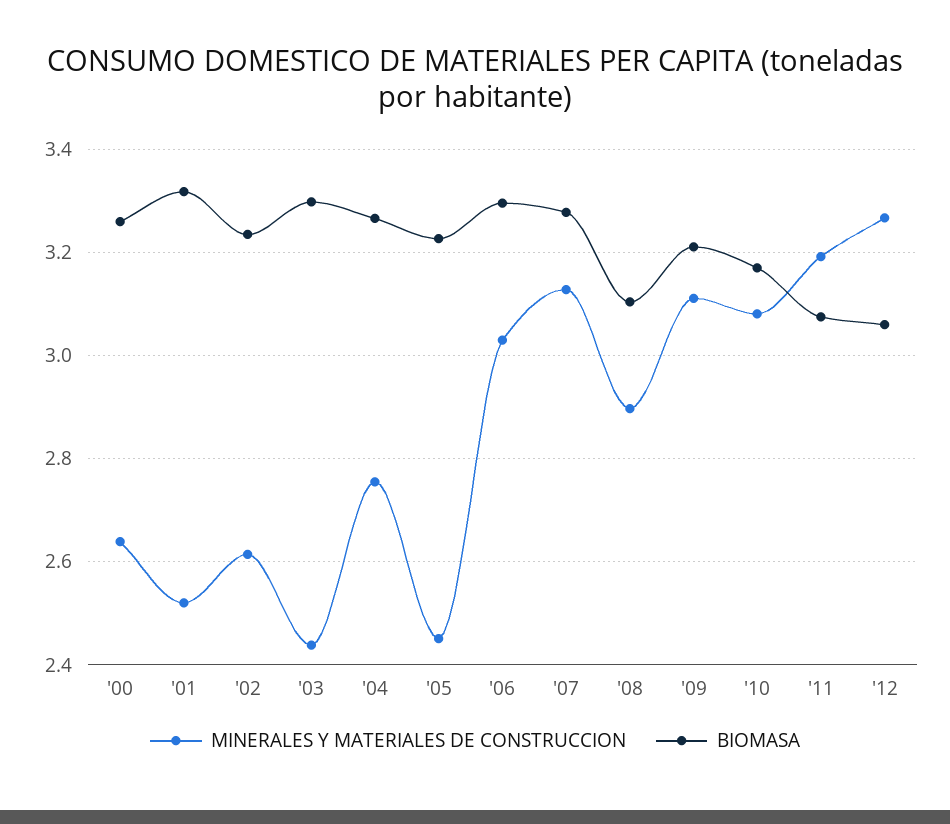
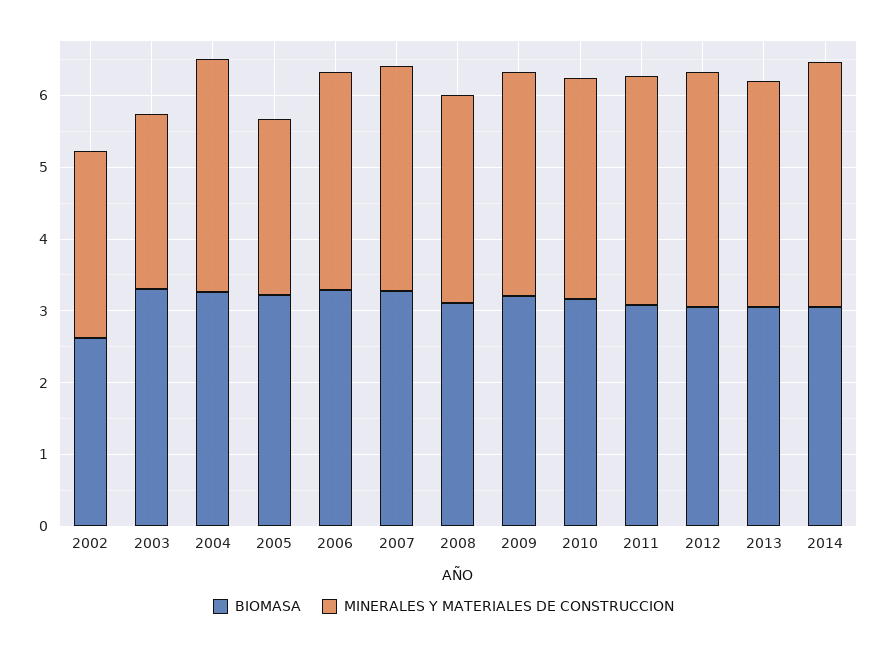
MINERALES Y MATERIALES DE CONSTRUCCION, '00: 2.64 -> none
BIOMASA, '00: 3.26 -> none
MINERALES Y MATERIALES DE CONSTRUCCION, '01: 2.52 -> none
BIOMASA, '01: 3.32 -> none
BIOMASA, '02: 3.24 -> 2.6
MINERALES Y MATERIALES DE CONSTRUCCION, '04: 2.76 -> 3.2
BIOMASA, 2013: none -> 3
MINERALES Y MATERIALES DE CONSTRUCCION, 2013: none -> 3.2
BIOMASA, 2014: none -> 3
MINERALES Y MATERIALES DE CONSTRUCCION, 2014: none -> 3.4

